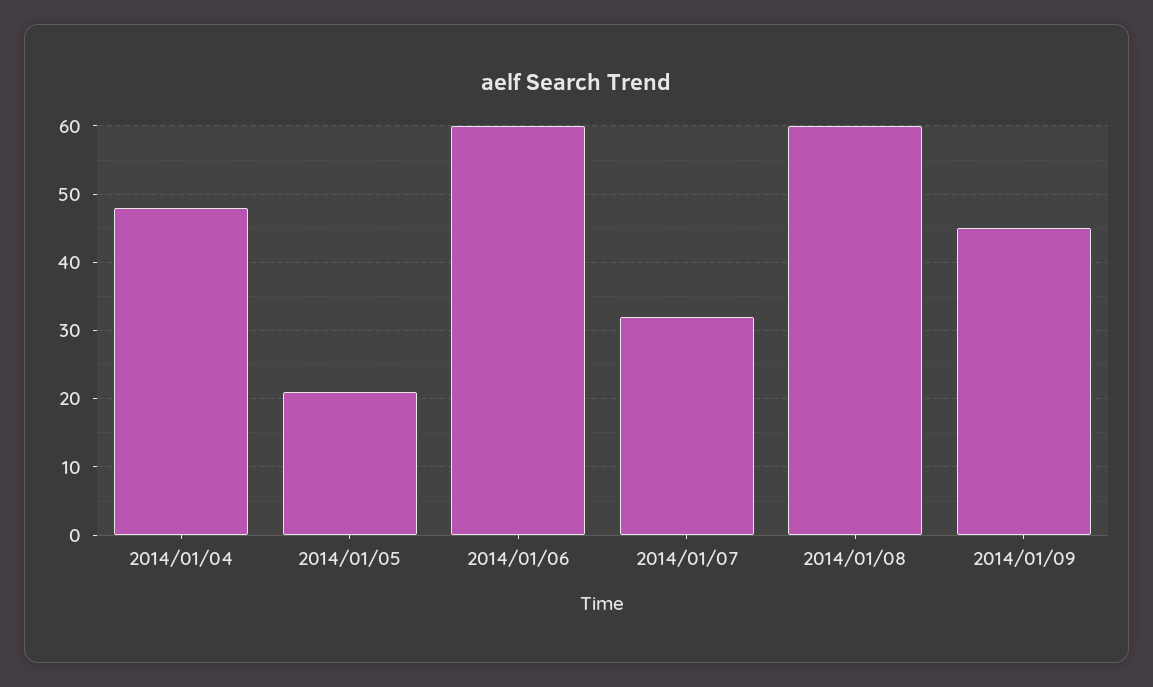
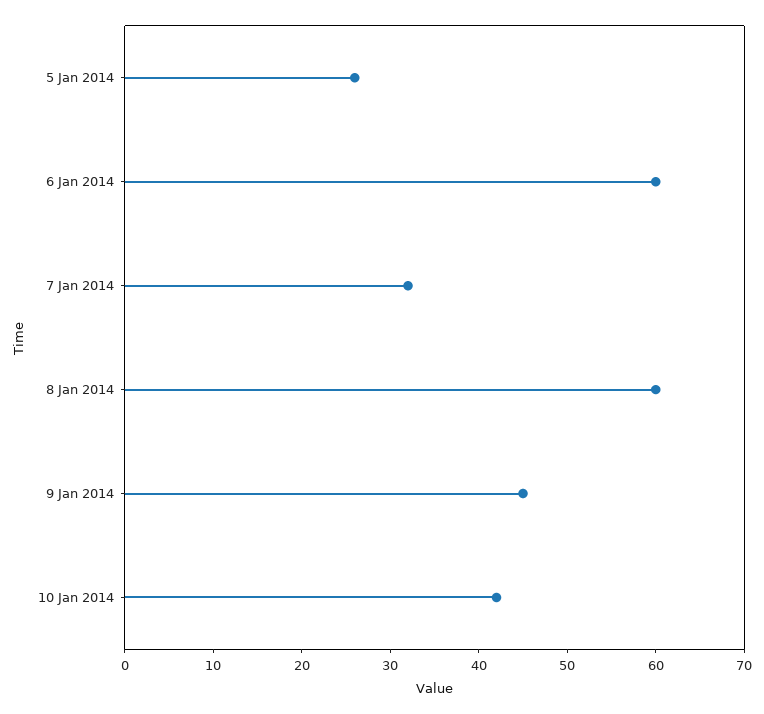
2014/01/04: 48 -> none
2014/01/05: 21 -> 26
10 Jan 2014: none -> 42

